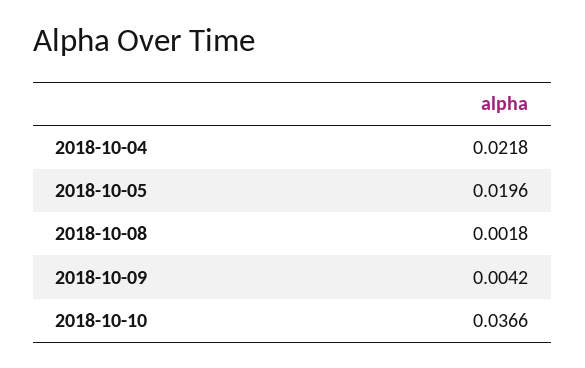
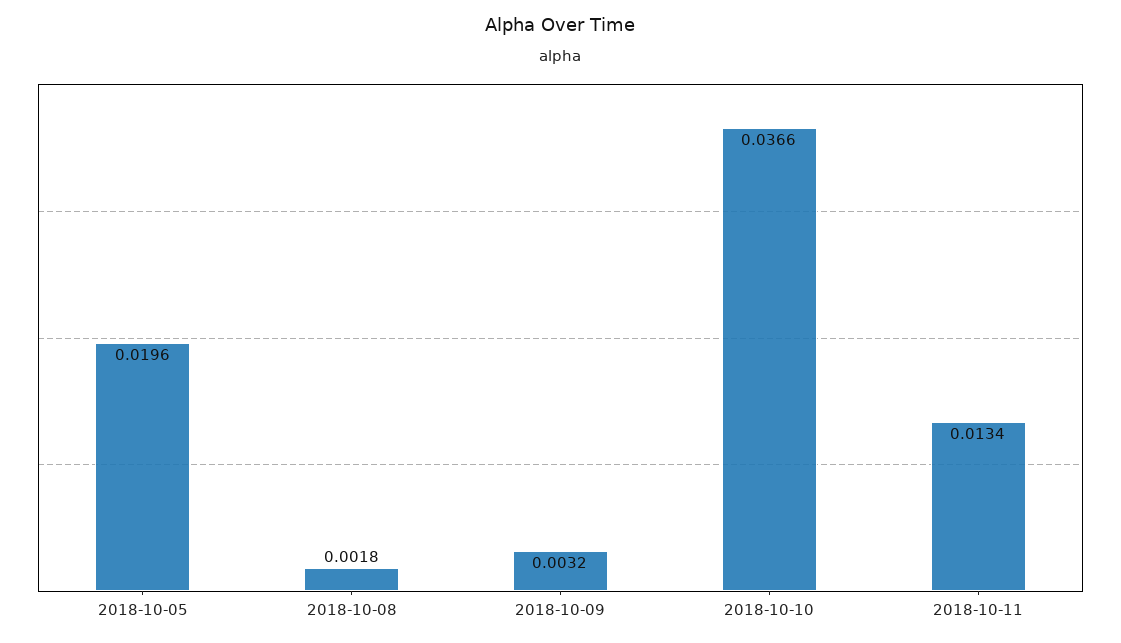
2018-10-04: 0.0218 -> none
2018-10-09: 0.0042 -> 0.0032
2018-10-11: none -> 0.0134

